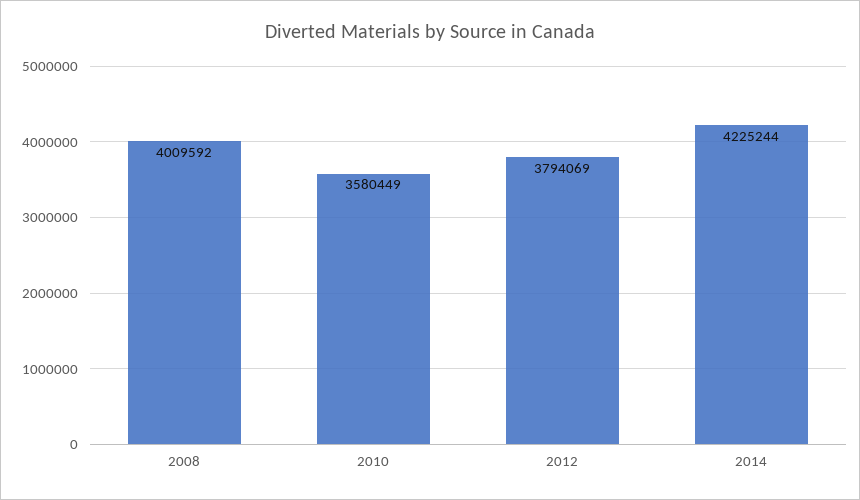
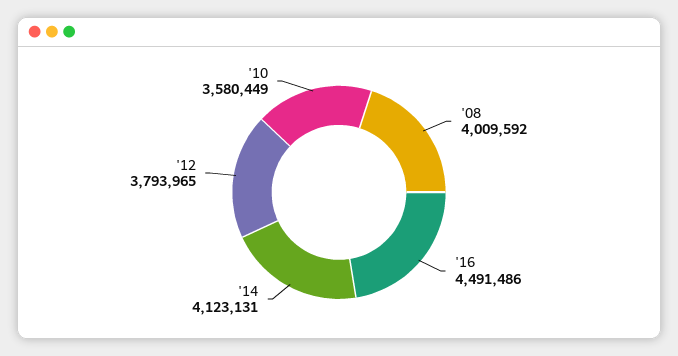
2012: 3794069 -> 3793965
2014: 4225244 -> 4123131
'16: none -> 4491486

